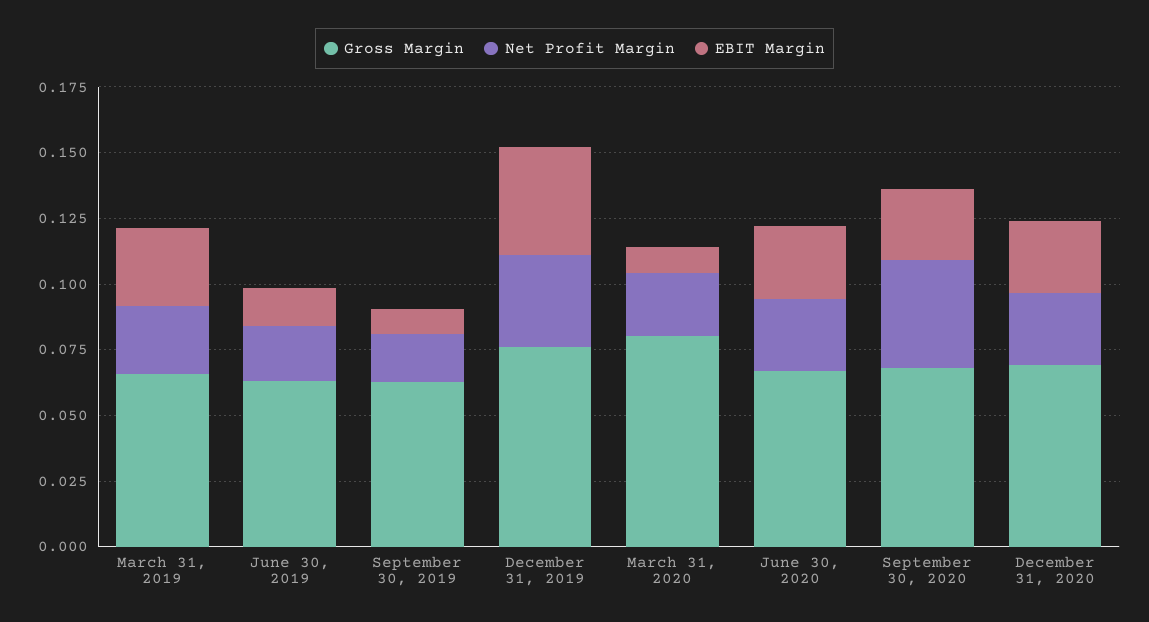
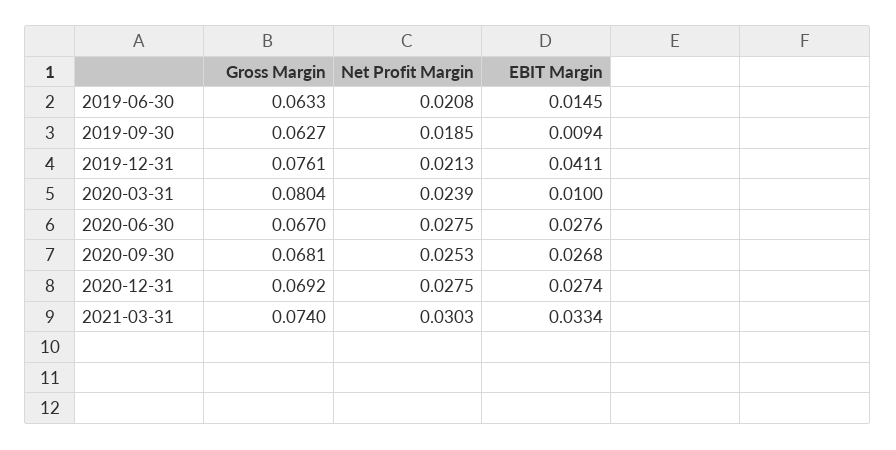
Gross Margin, March 31, 2019: 0.065 -> none
Net Profit Margin, March 31, 2019: 0.025 -> none
EBIT Margin, March 31, 2019: 0.03 -> none
Net Profit Margin, December 31, 2019: 0.035 -> 0.0213
Net Profit Margin, September 30, 2020: 0.04 -> 0.0253
Gross Margin, 2021-03-31: none -> 0.074
Net Profit Margin, 2021-03-31: none -> 0.0303
EBIT Margin, 2021-03-31: none -> 0.0334

